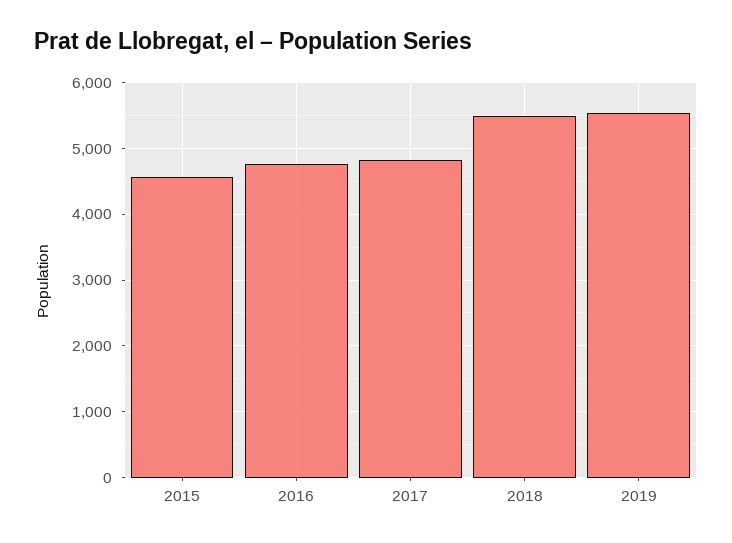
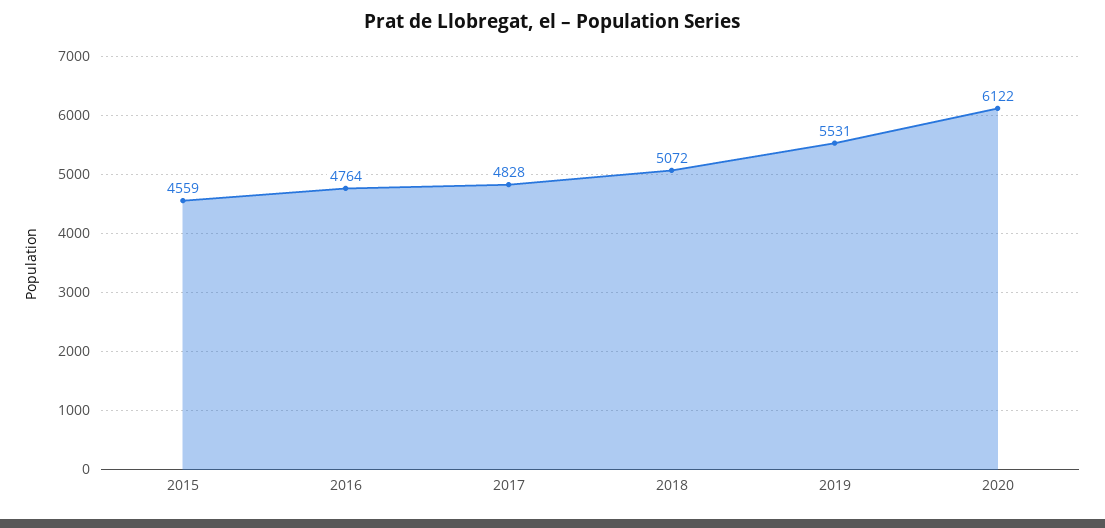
2018: 5500 -> 5072
2020: none -> 6122

